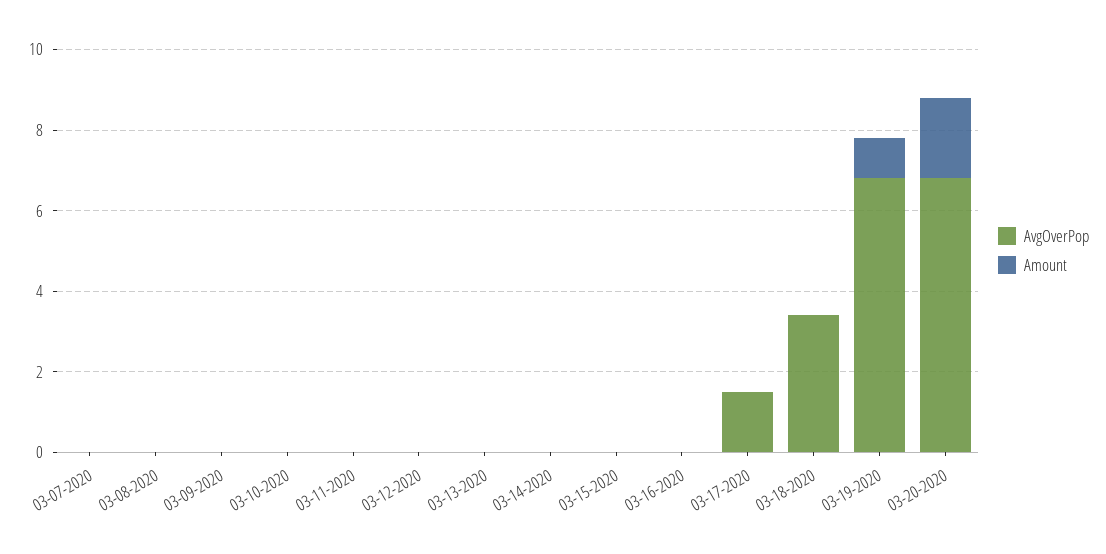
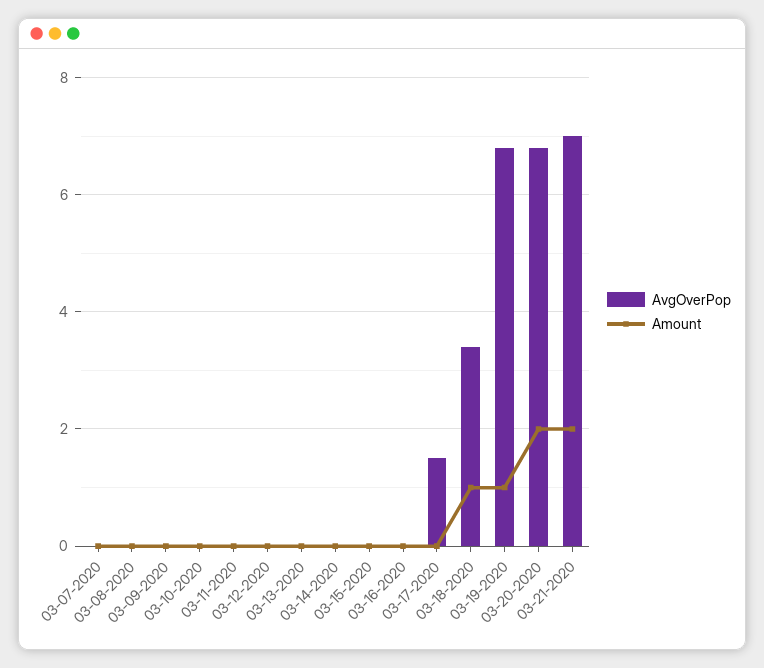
Amount, 03-18-2020: 0 -> 1
AvgOverPop, 03-21-2020: none -> 7
Amount, 03-21-2020: none -> 2

